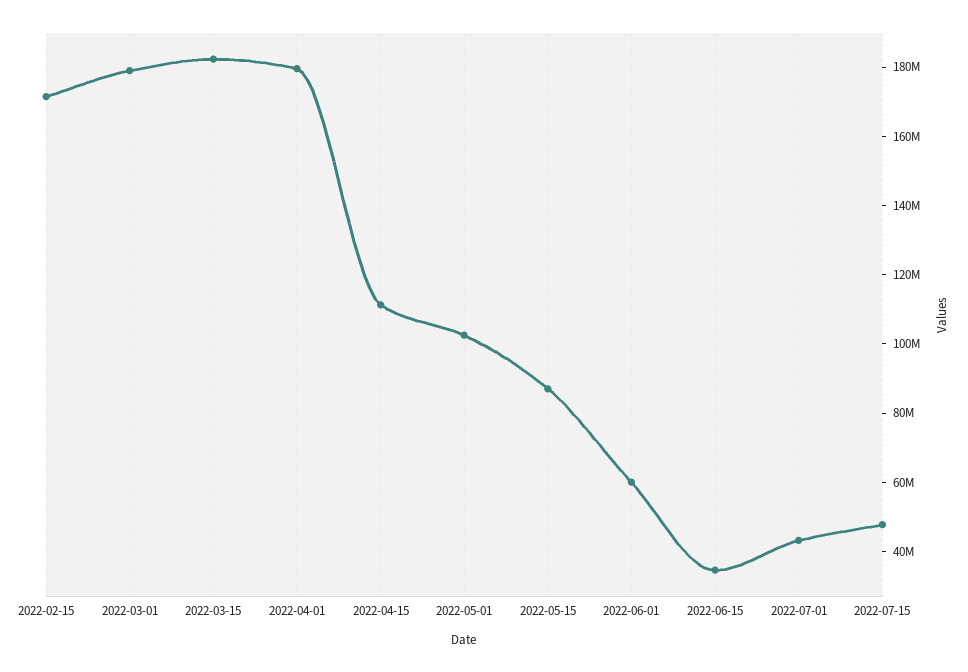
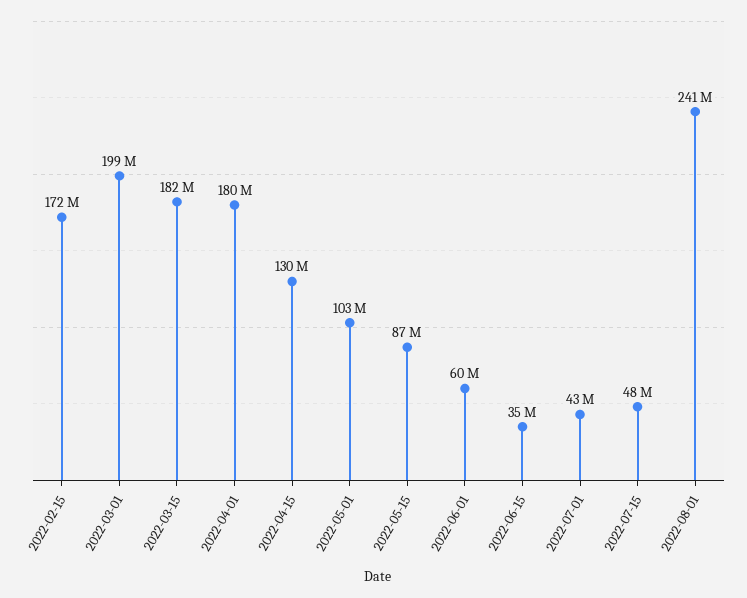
2022-03-01: 180000000 -> 199000000
2022-04-15: 110000000 -> 130000000
2022-08-01: none -> 241000000

